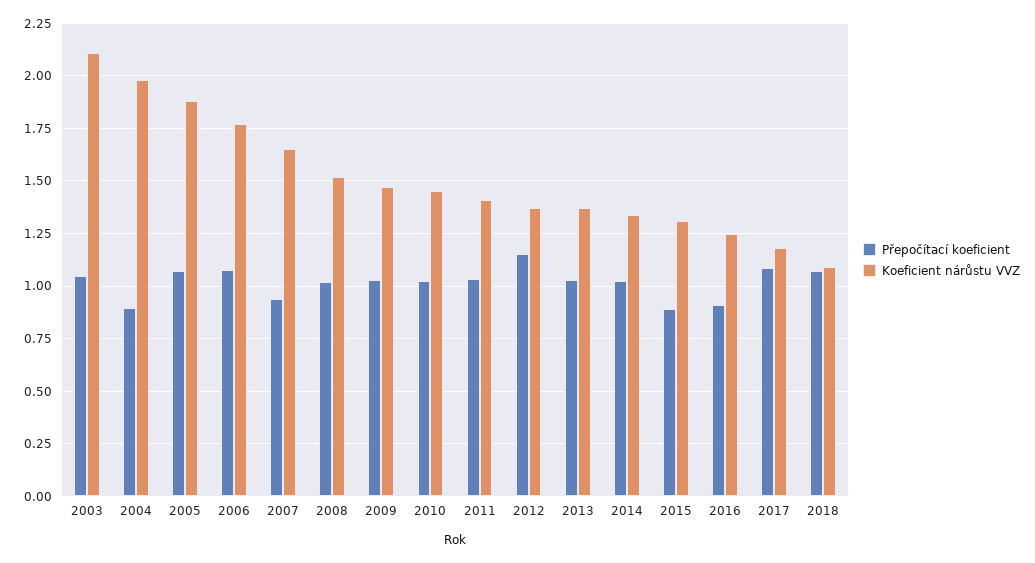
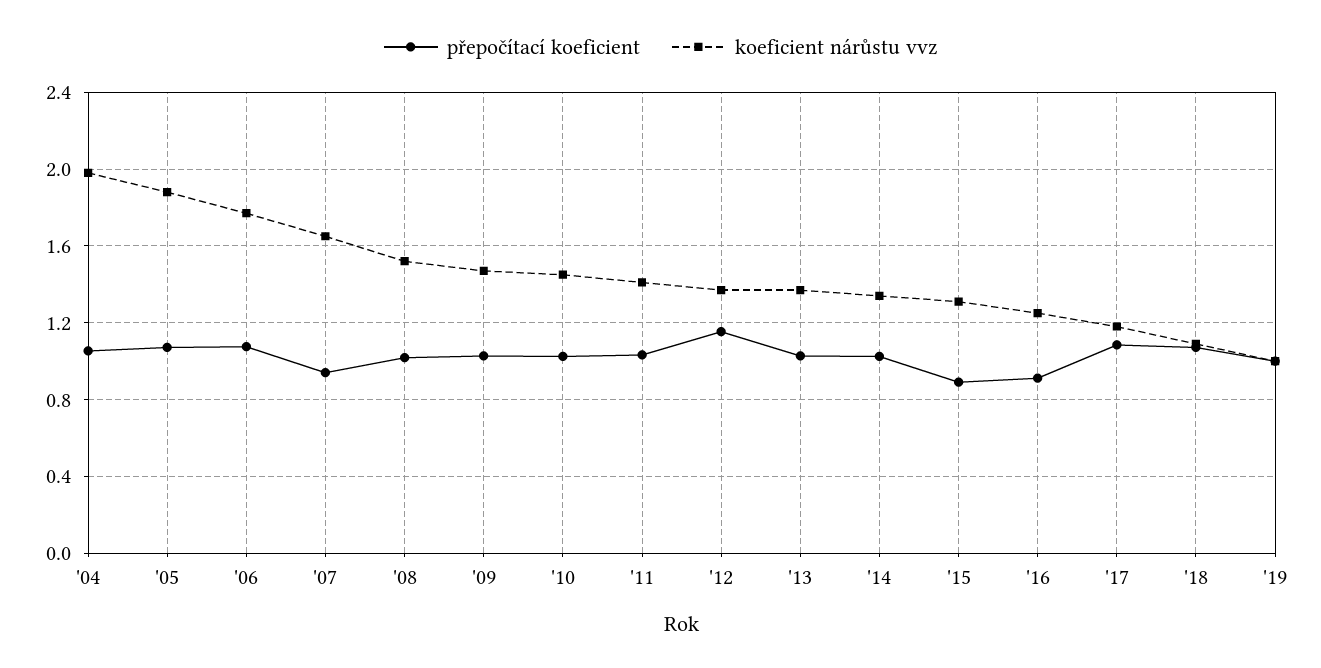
Přepočítací koeficient, 2003: 1.05 -> none
Koeficient nárůstu VVZ, 2003: 2.1 -> none
Přepočítací koeficient, 2004: 0.9 -> 1.05
Přepočítací koeficient, '19: none -> 1
Koeficient nárůstu VVZ, '19: none -> 1

